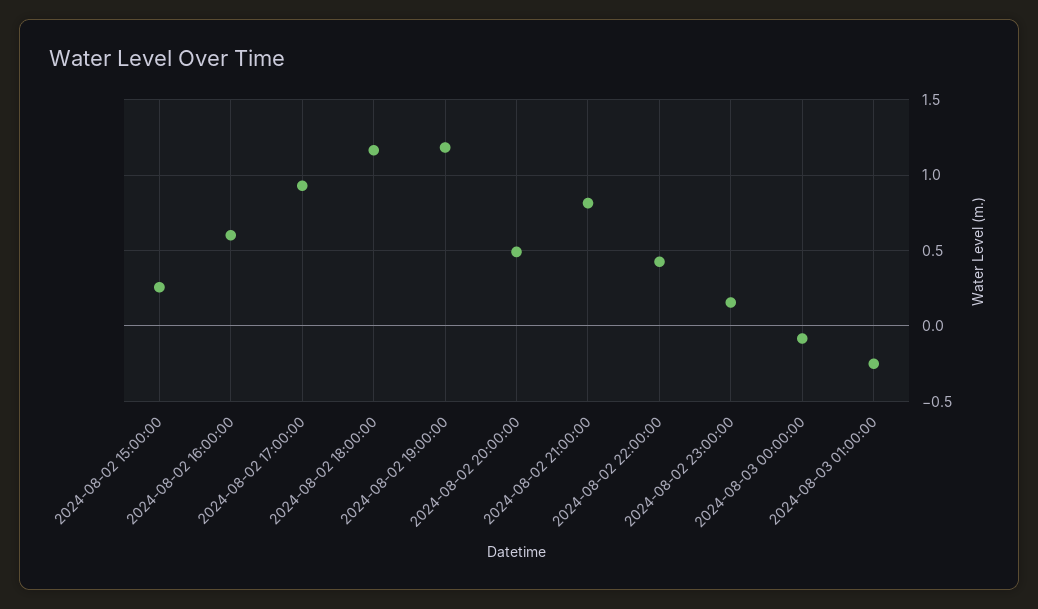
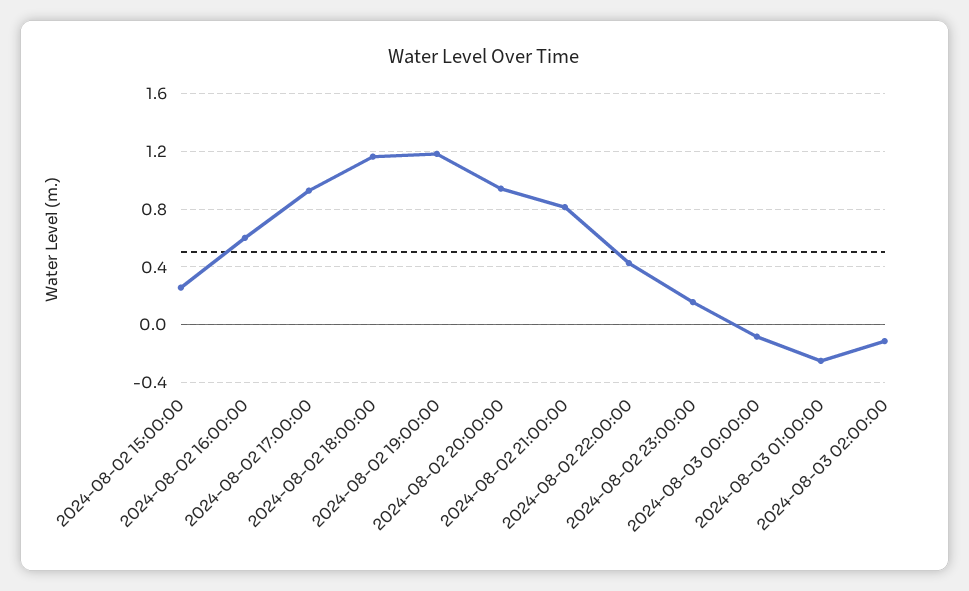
2024-08-02 20:00:00: 0.5 -> 0.95
2024-08-03 02:00:00: none -> -0.1

